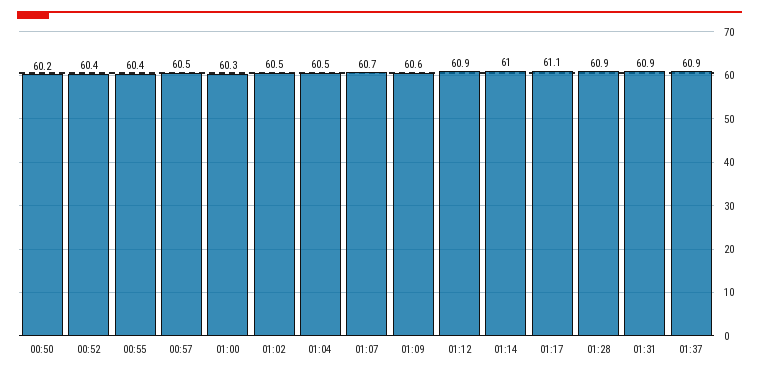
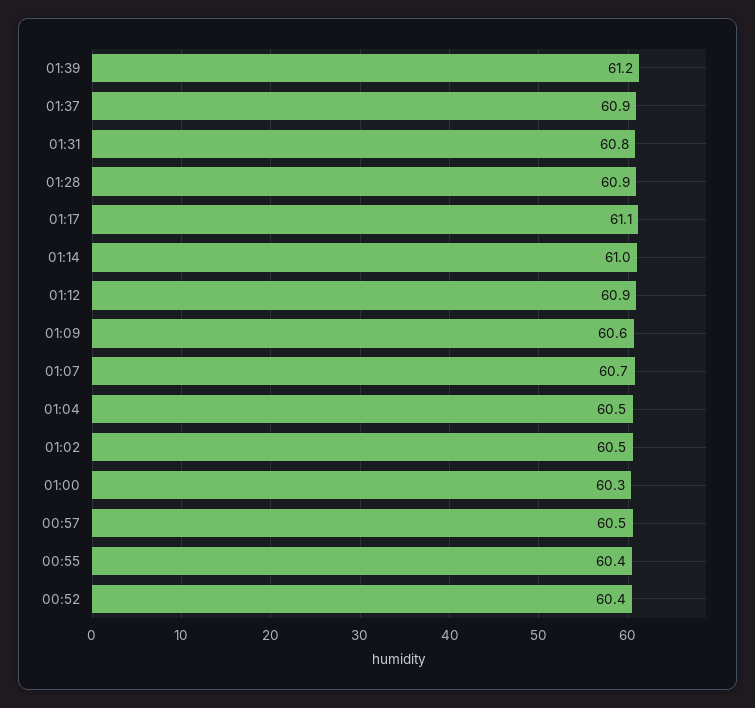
00:50: 60.2 -> none
01:31: 60.9 -> 60.8
01:39: none -> 61.2

